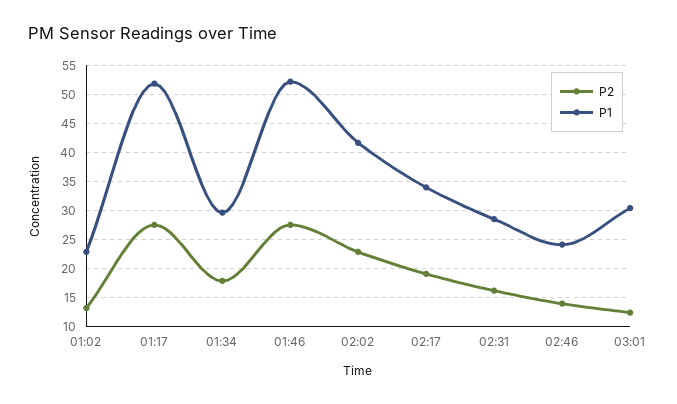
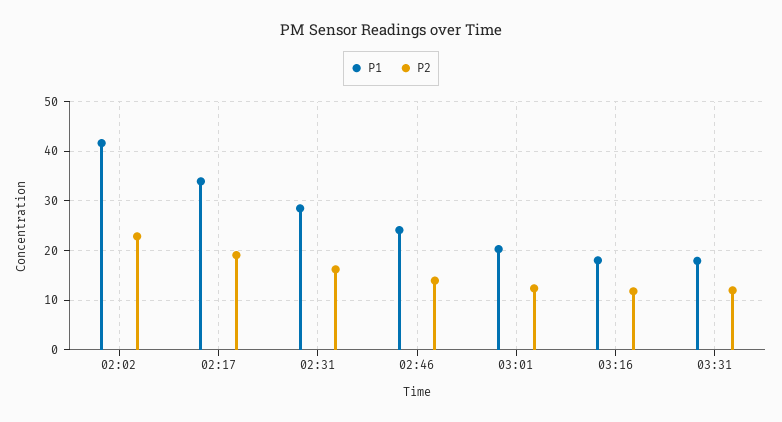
P2, 01:02: 12.5 -> none
P1, 01:02: 22.5 -> none
P2, 01:17: 27.5 -> none
P1, 01:17: 52.5 -> none
P2, 01:34: 17.5 -> none
P1, 01:34: 30 -> none
P2, 01:46: 27.5 -> none
P1, 01:46: 52.5 -> none
P1, 03:01: 30 -> 20
P1, 03:16: none -> 18
P2, 03:16: none -> 12
P1, 03:31: none -> 18
P2, 03:31: none -> 12

